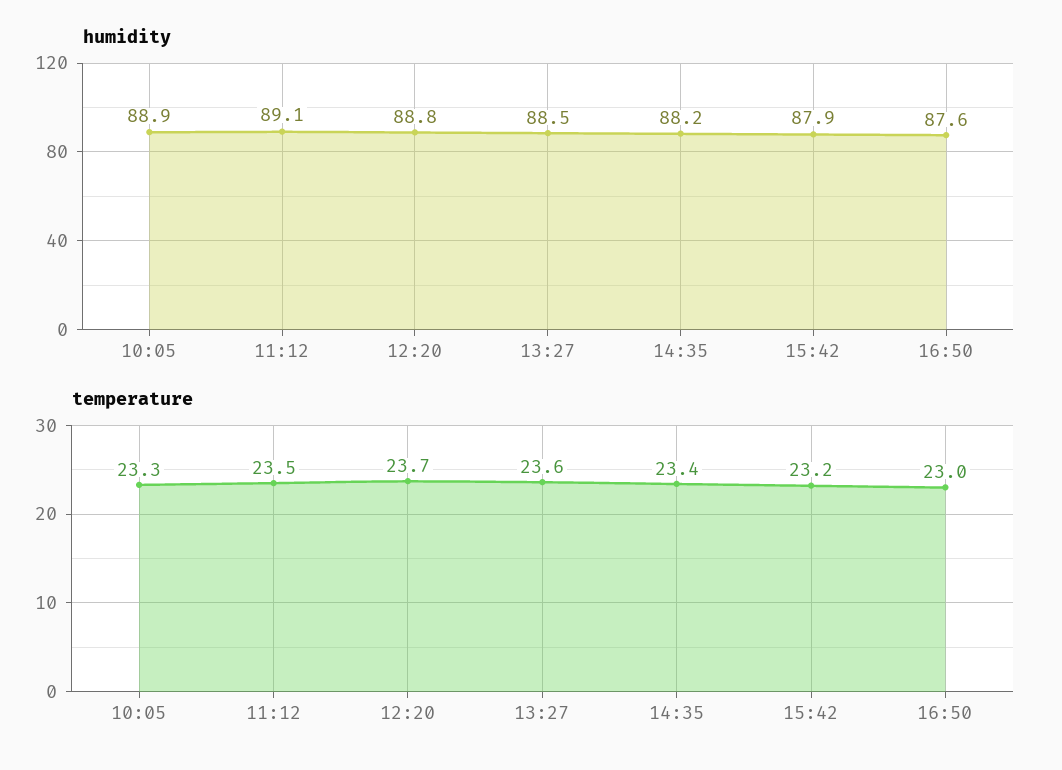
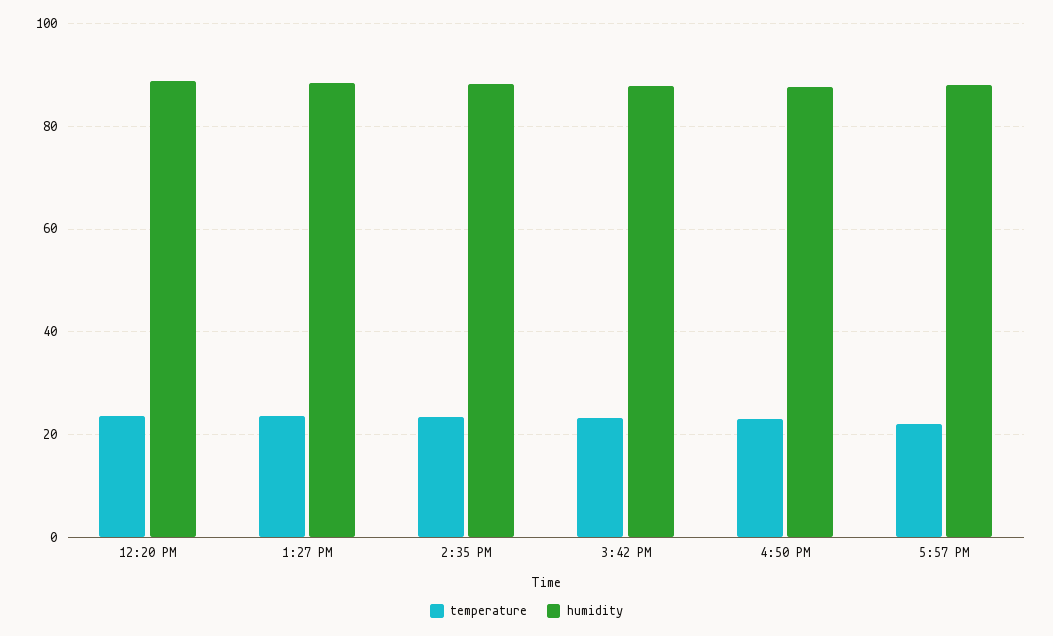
humidity, 10:05: 88.9 -> none
humidity, 11:12: 89.1 -> none
temperature, 10:05: 23.3 -> none
temperature, 11:12: 23.5 -> none
temperature, 5:57 PM: none -> 22
humidity, 5:57 PM: none -> 88

